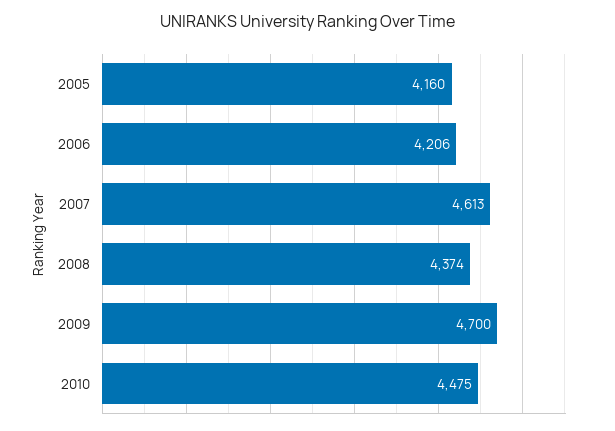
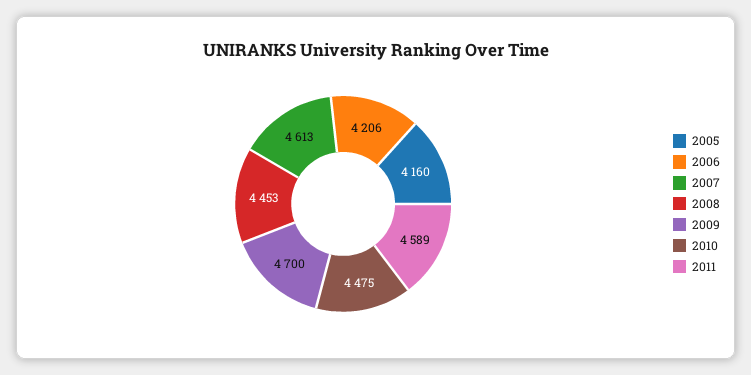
2008: 4374 -> 4453
2011: none -> 4589

